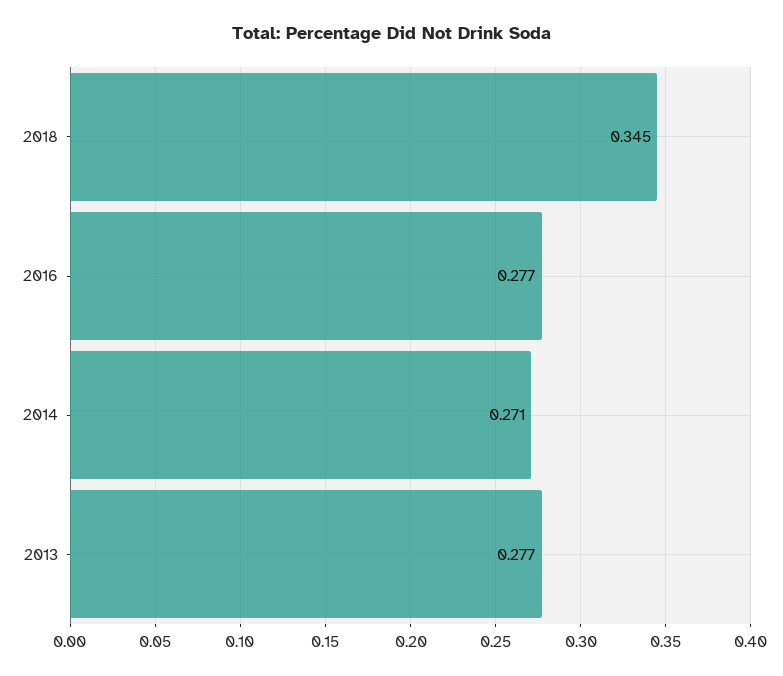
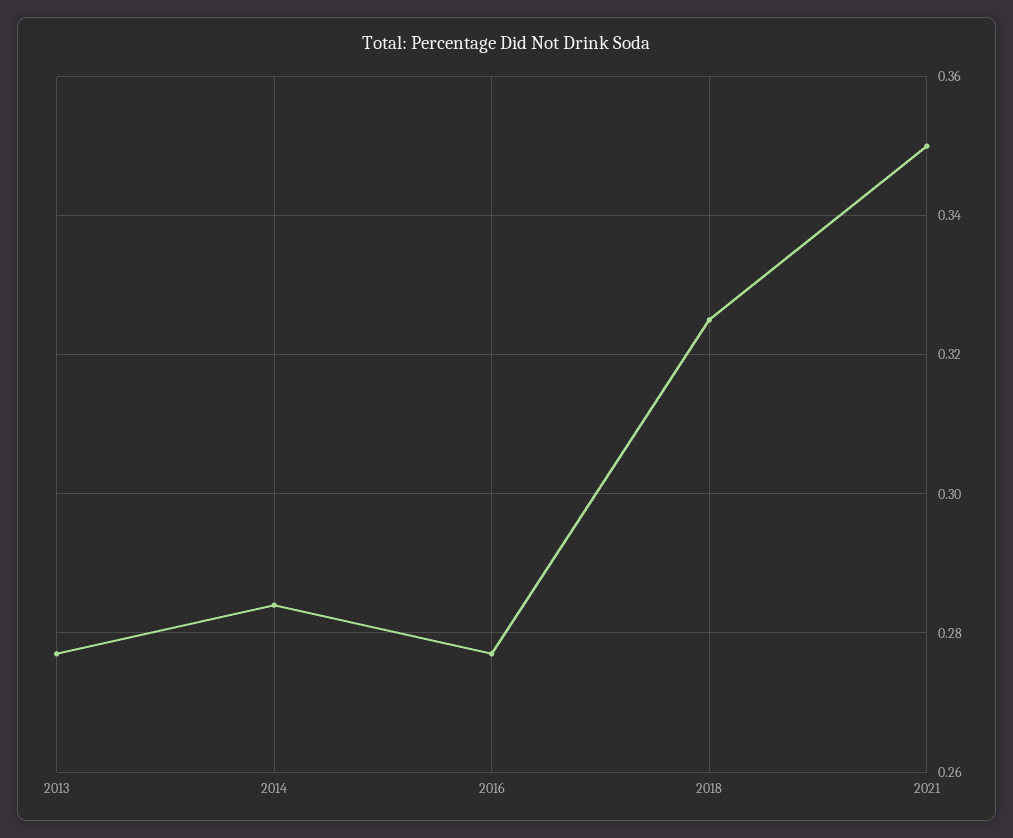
2018: 0.345 -> 0.325
2014: 0.271 -> 0.285
2021: none -> 0.35

